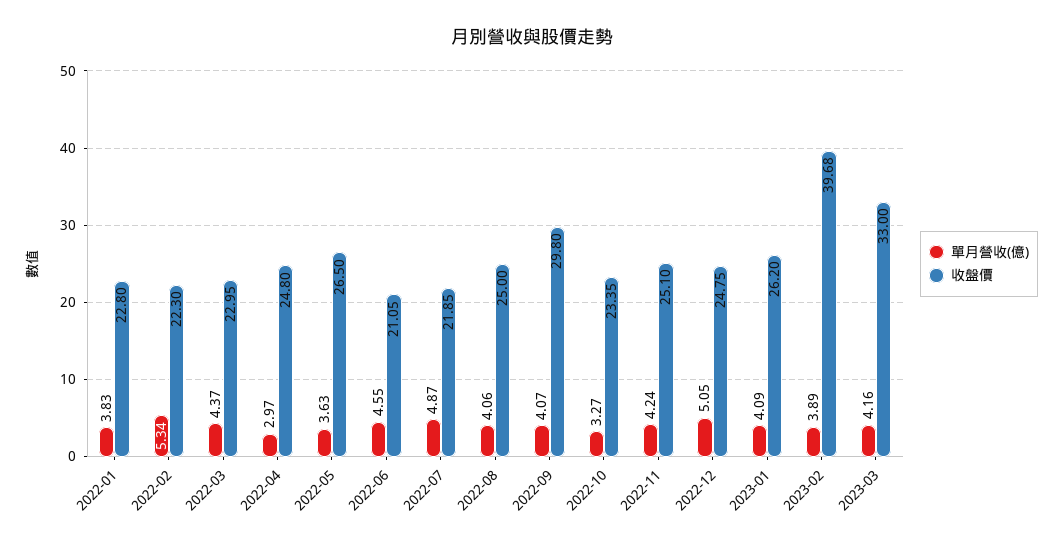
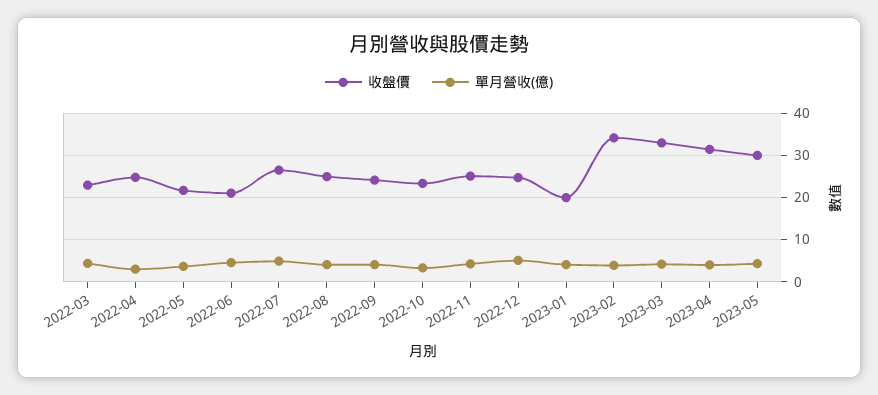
單月營收(億), 2022-01: 3.83 -> none
收盤價, 2022-01: 22.8 -> none
單月營收(億), 2022-02: 5.34 -> none
收盤價, 2022-02: 22.3 -> none
收盤價, 2022-05: 26.5 -> 22
收盤價, 2022-07: 21.85 -> 26
收盤價, 2022-09: 29.8 -> 24
收盤價, 2023-01: 26.2 -> 20
收盤價, 2023-02: 39.68 -> 34
收盤價, 2023-04: none -> 32
單月營收(億), 2023-04: none -> 4
收盤價, 2023-05: none -> 30
單月營收(億), 2023-05: none -> 4

